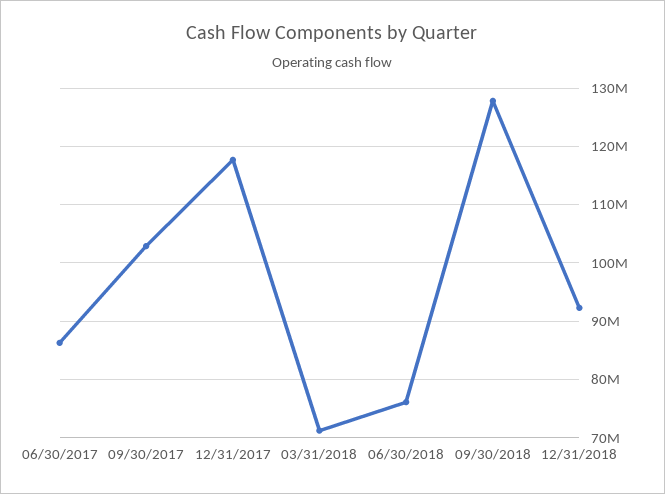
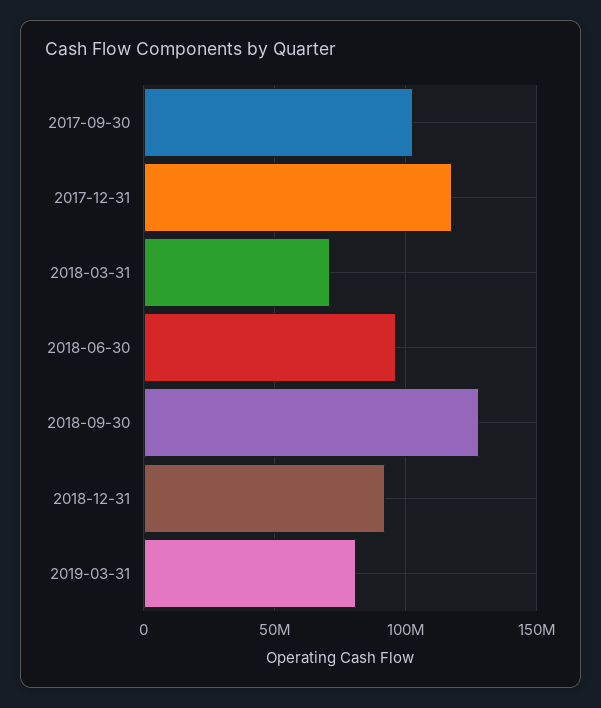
06/30/2017: 86000000 -> none
06/30/2018: 76000000 -> 95000000
2019-03-31: none -> 80000000

